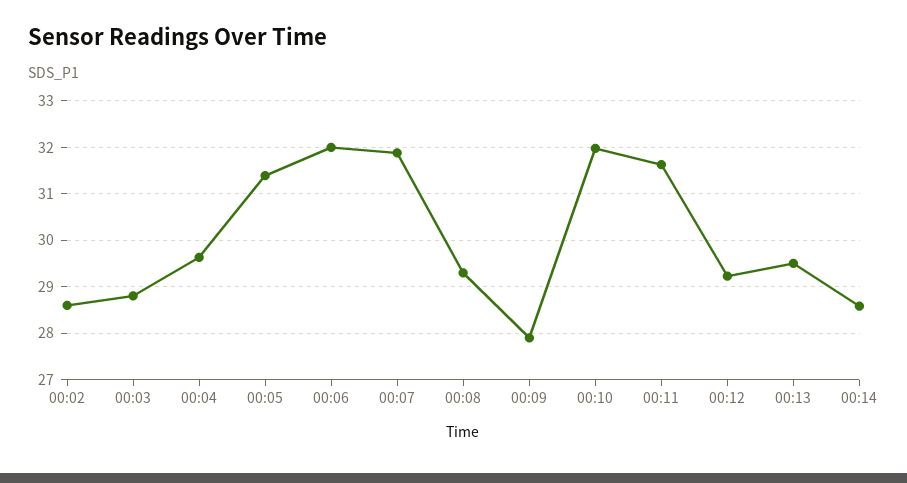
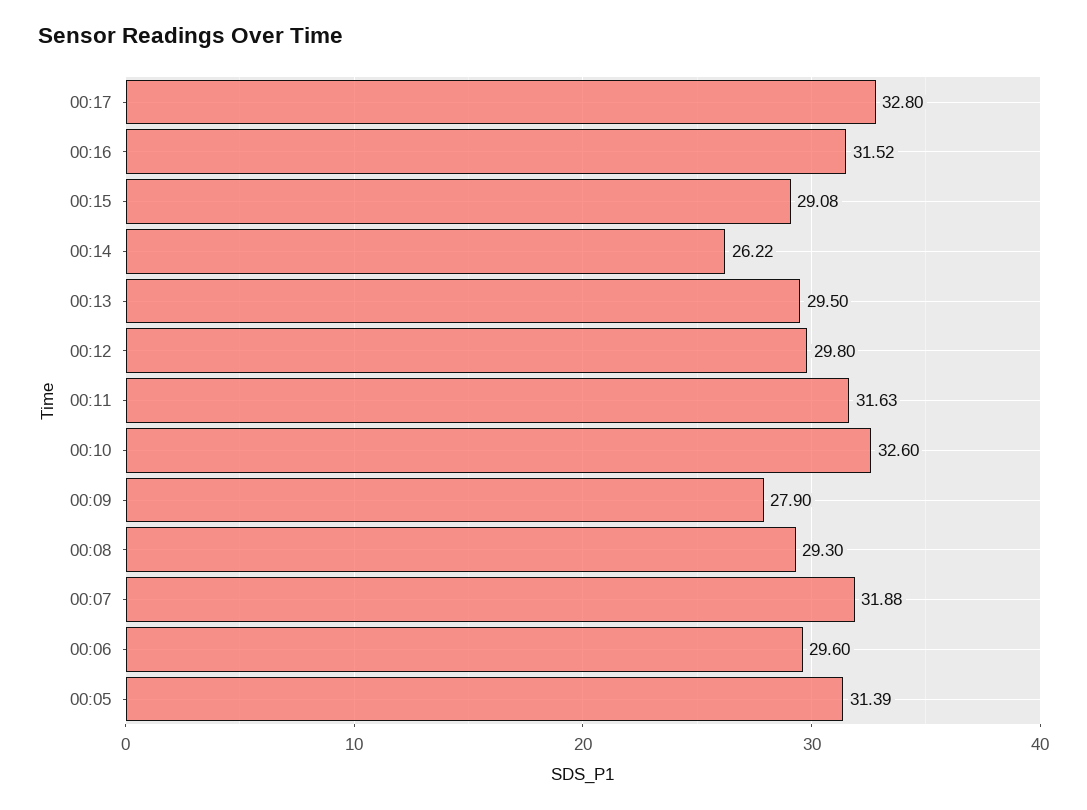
00:02: 28.6 -> none
00:03: 28.8 -> none
00:04: 29.6 -> none
00:06: 32 -> 29.6
00:10: 32 -> 32.6
00:12: 29.2 -> 29.8
00:14: 28.6 -> 26.22
00:17: none -> 32.8
00:16: none -> 31.52
00:15: none -> 29.08

